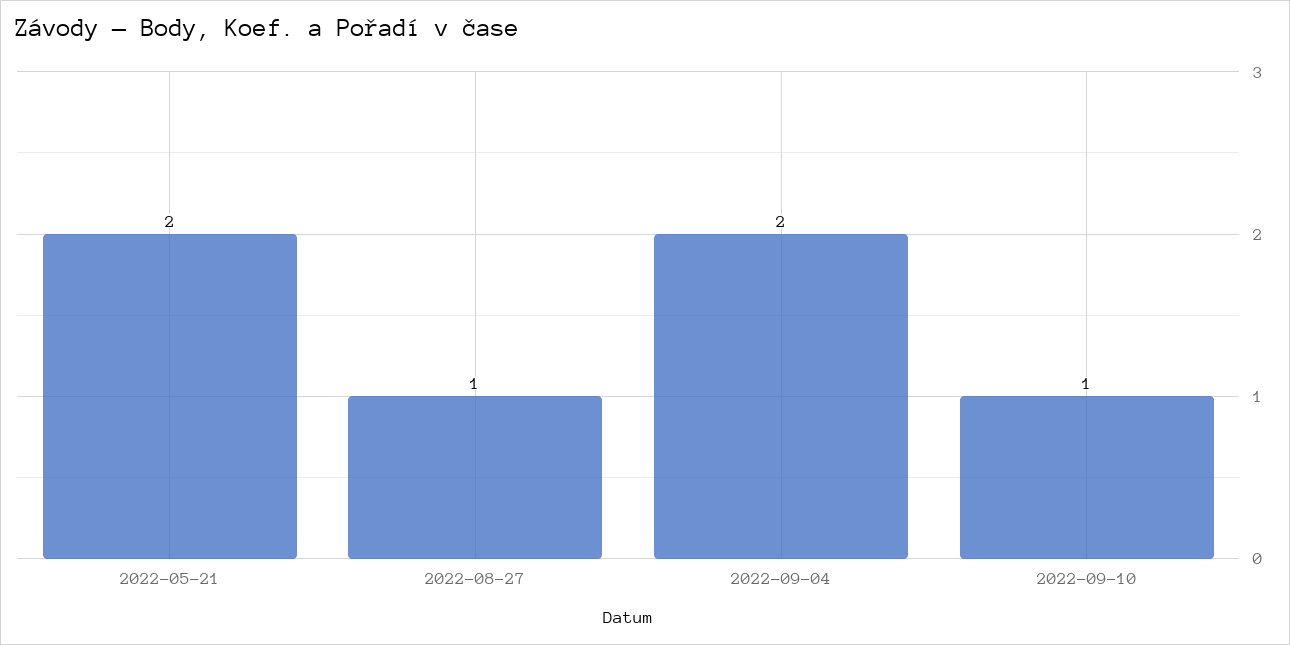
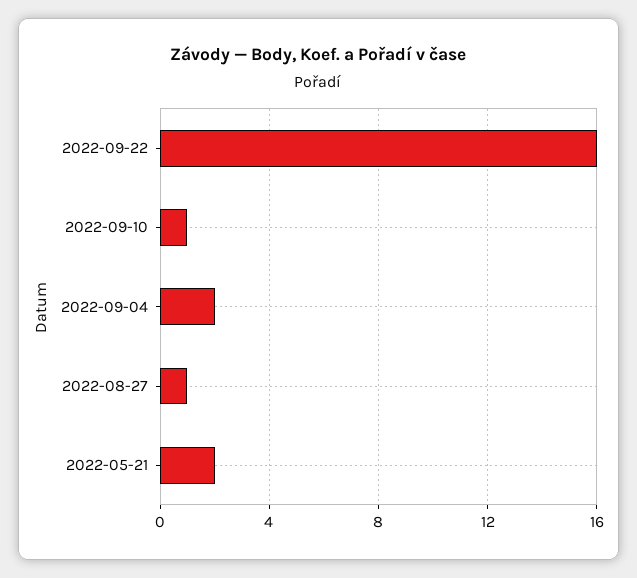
2022-09-22: none -> 16

